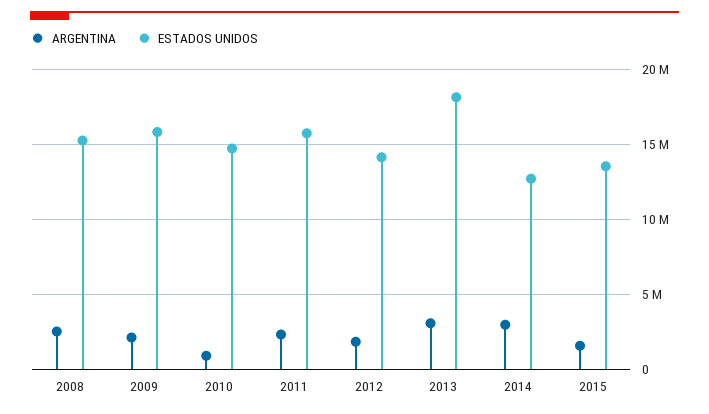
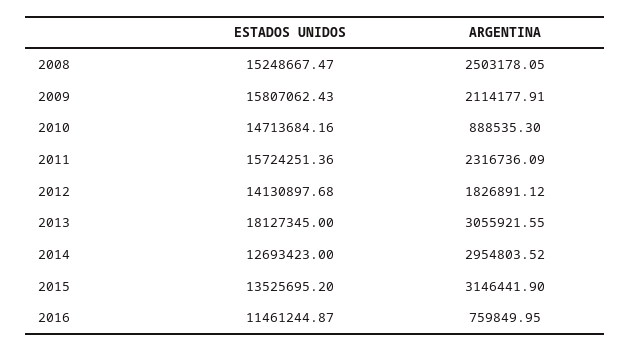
ARGENTINA, 2015: 1500000 -> 3146441.9
ESTADOS UNIDOS, 2016: none -> 11461244.87
ARGENTINA, 2016: none -> 759849.95

